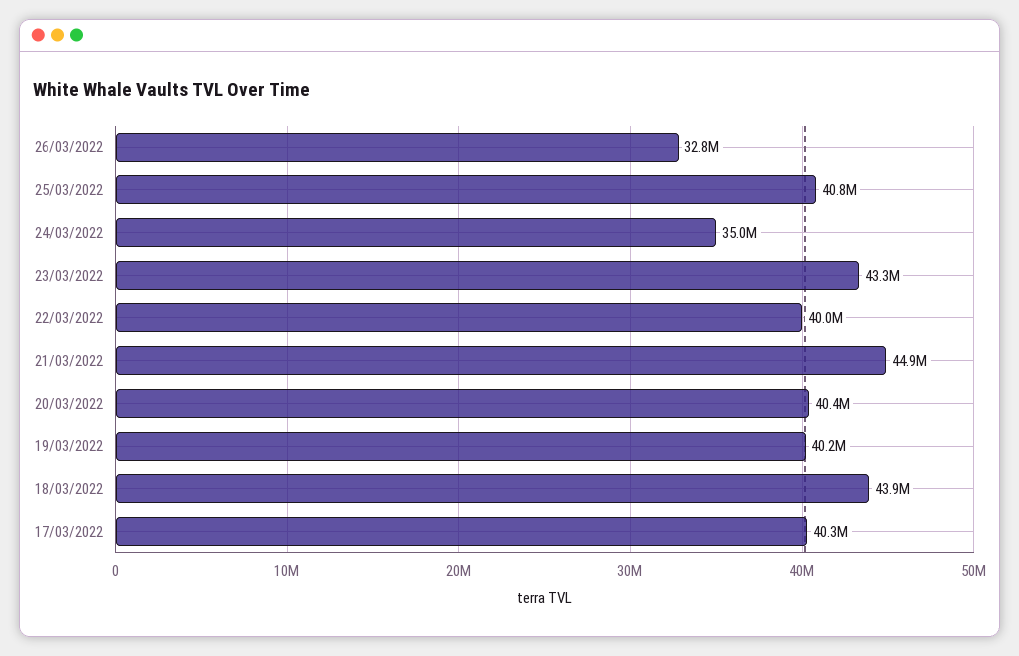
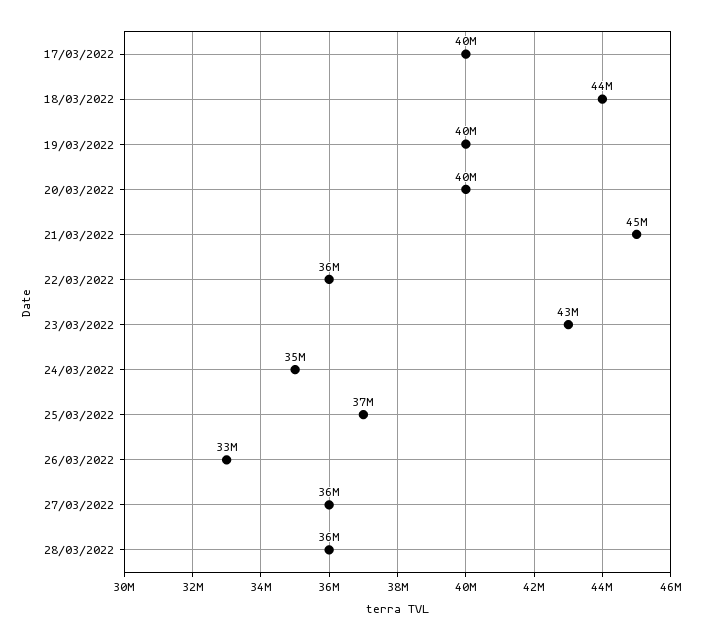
25/03/2022: 40800000 -> 37000000
22/03/2022: 40000000 -> 36000000
27/03/2022: none -> 36000000
28/03/2022: none -> 36000000

